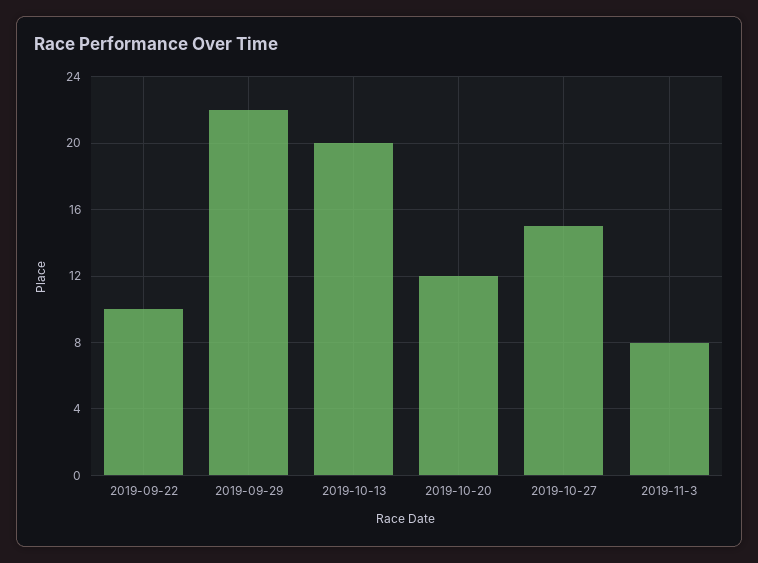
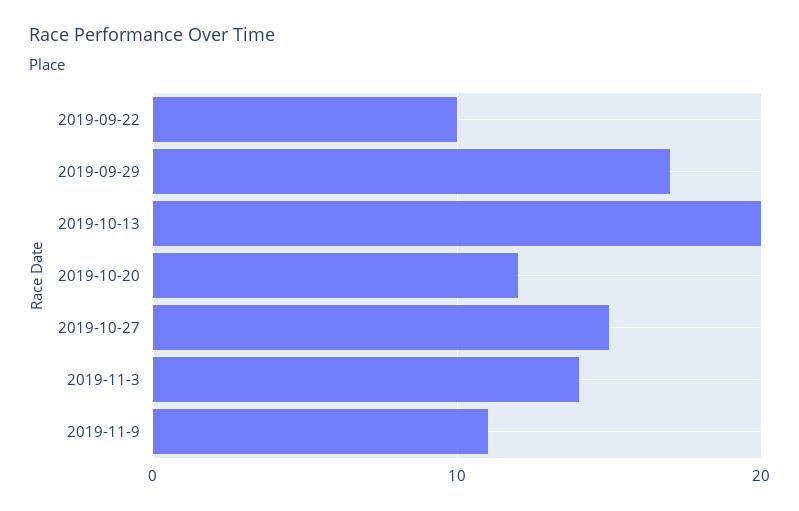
2019-09-29: 22 -> 17
2019-11-3: 8 -> 14
2019-11-9: none -> 11

